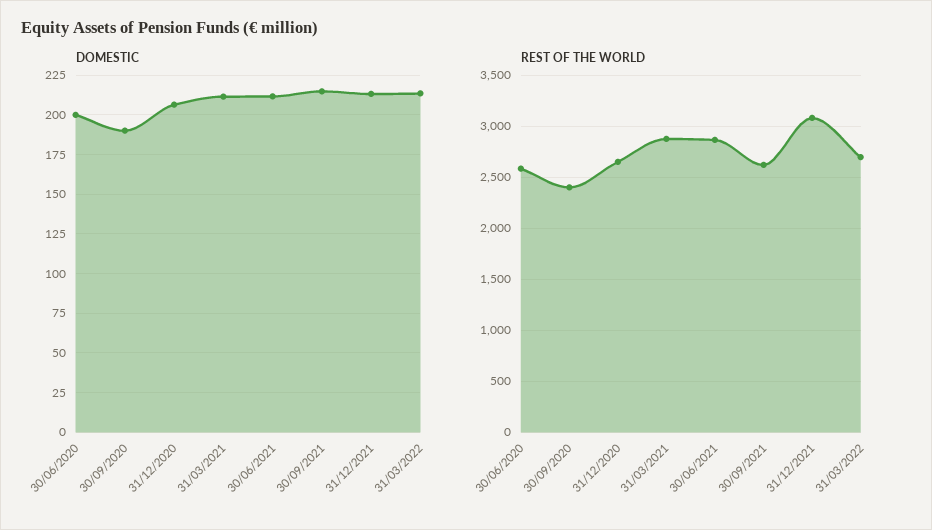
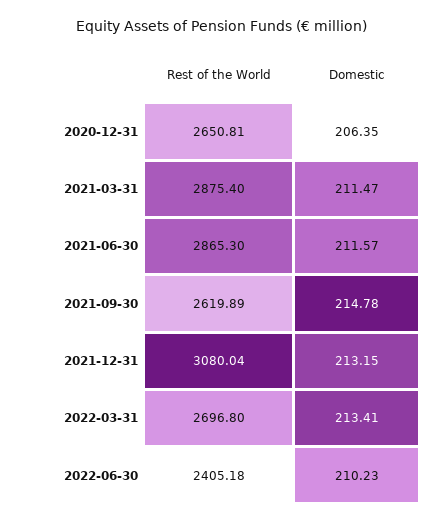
DOMESTIC, 30/06/2020: 200 -> none
DOMESTIC, 30/09/2020: 190 -> none
REST OF THE WORLD, 30/06/2020: 2600 -> none
REST OF THE WORLD, 30/09/2020: 2400 -> none
REST OF THE WORLD, 2022-06-30: none -> 2405.18
DOMESTIC, 2022-06-30: none -> 210.23

